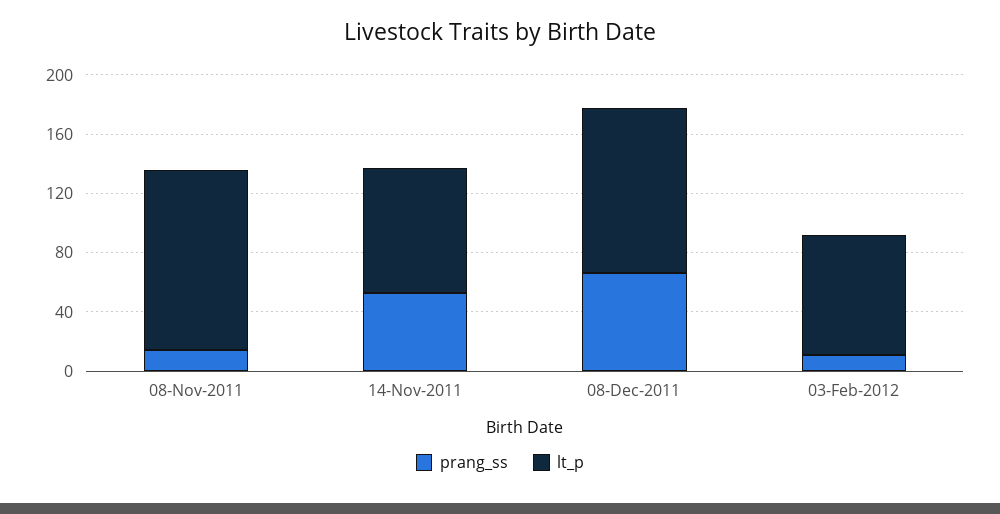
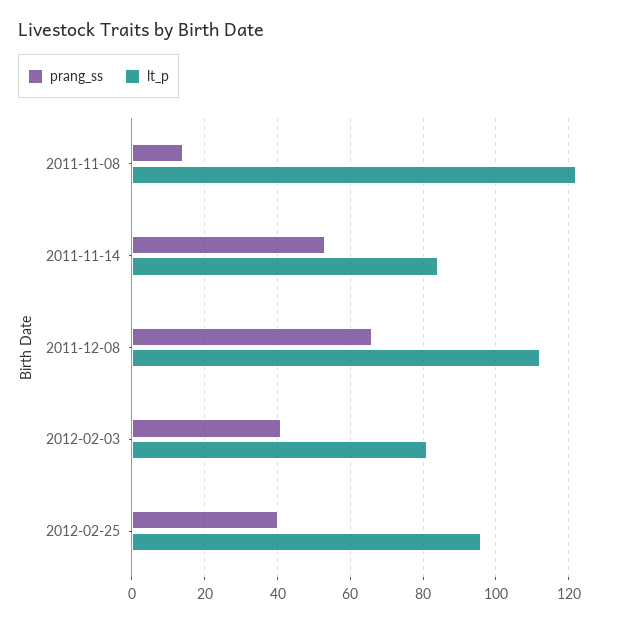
prang_ss, 03-Feb-2012: 10 -> 40
prang_ss, 2012-02-25: none -> 40
lt_p, 2012-02-25: none -> 95

